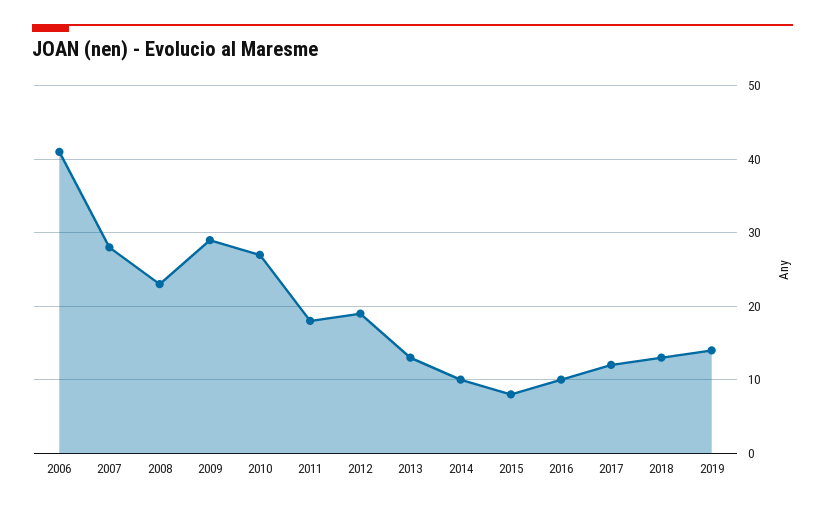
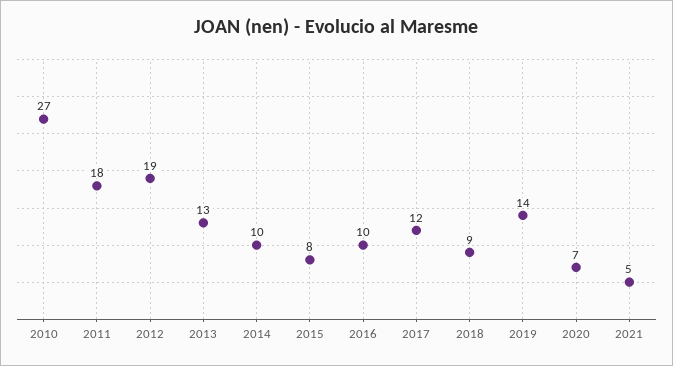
2006: 41 -> none
2007: 28 -> none
2008: 23 -> none
2009: 29 -> none
2018: 13 -> 9
2020: none -> 7
2021: none -> 5

